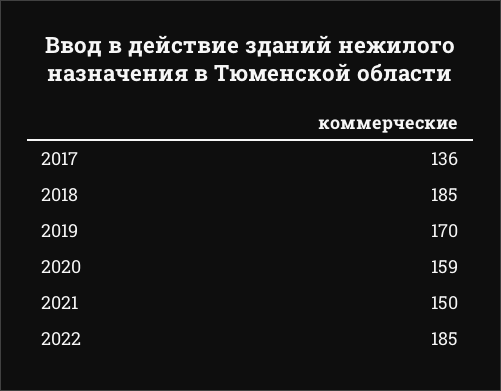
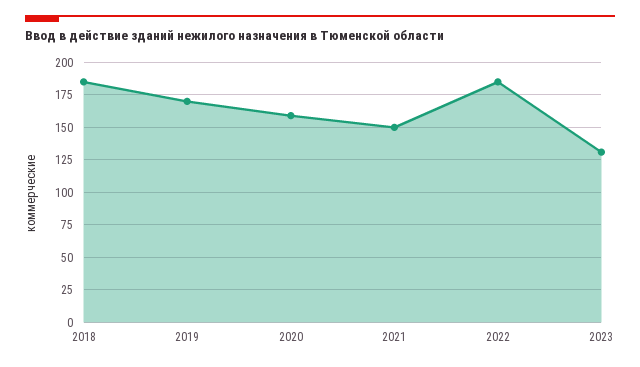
2017: 136 -> none
2023: none -> 130

